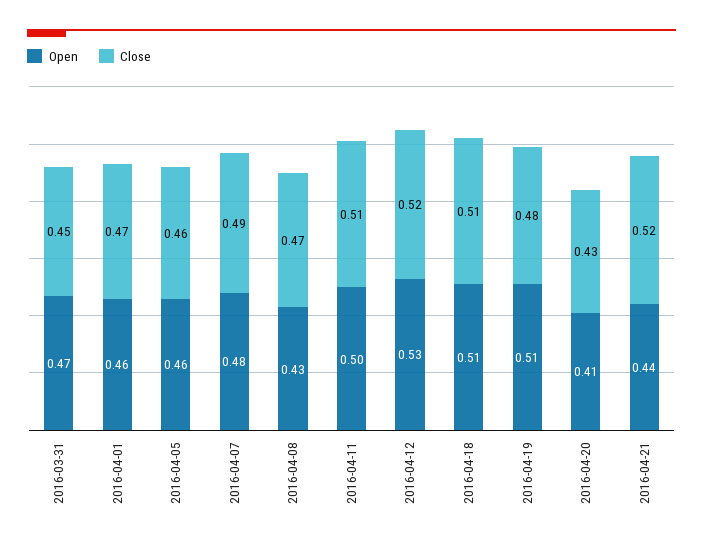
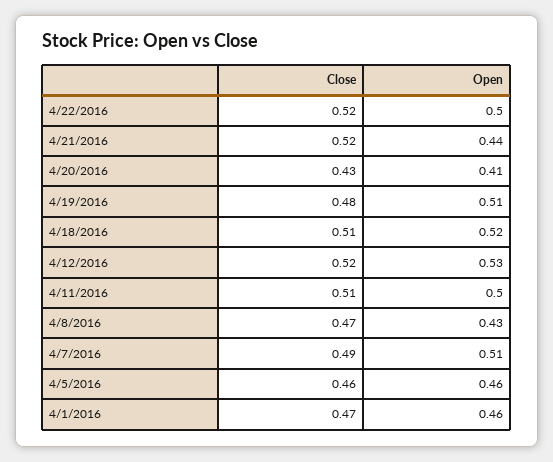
Open, 2016-03-31: 0.47 -> none
Close, 2016-03-31: 0.45 -> none
Open, 2016-04-07: 0.48 -> 0.51
Open, 2016-04-18: 0.51 -> 0.52
Close, 4/22/2016: none -> 0.52
Open, 4/22/2016: none -> 0.5

